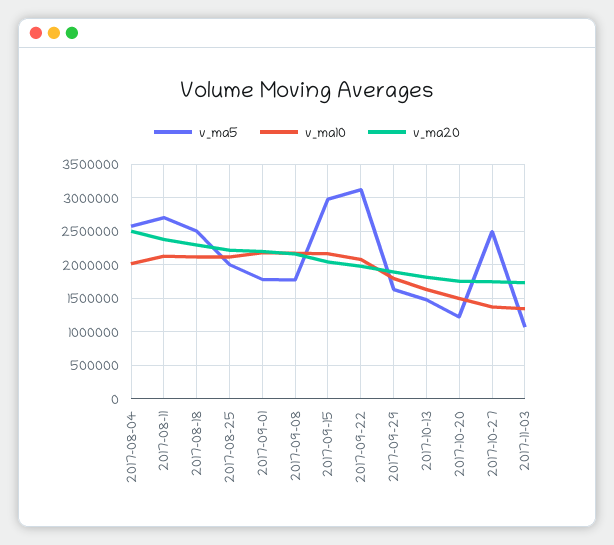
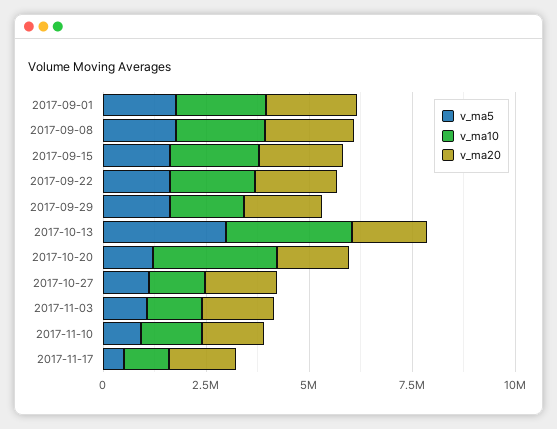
v_ma5, 2017-08-04: 2600000 -> none
v_ma10, 2017-08-04: 2000000 -> none
v_ma20, 2017-08-04: 2500000 -> none
v_ma5, 2017-08-11: 2700000 -> none
v_ma10, 2017-08-11: 2100000 -> none
v_ma20, 2017-08-11: 2400000 -> none
v_ma5, 2017-08-18: 2500000 -> none
v_ma10, 2017-08-18: 2100000 -> none
v_ma20, 2017-08-18: 2300000 -> none
v_ma5, 2017-08-25: 2000000 -> none
v_ma10, 2017-08-25: 2100000 -> none
v_ma20, 2017-08-25: 2200000 -> none
v_ma5, 2017-09-15: 3000000 -> 1500000
v_ma5, 2017-09-22: 3100000 -> 1500000
v_ma5, 2017-10-13: 1500000 -> 3000000
v_ma10, 2017-10-13: 1600000 -> 3000000
v_ma10, 2017-10-20: 1500000 -> 3000000
v_ma5, 2017-10-27: 2500000 -> 1000000
v_ma5, 2017-11-10: none -> 1000000
v_ma10, 2017-11-10: none -> 1500000
v_ma20, 2017-11-10: none -> 1500000
v_ma5, 2017-11-17: none -> 500000
v_ma10, 2017-11-17: none -> 1000000
v_ma20, 2017-11-17: none -> 1500000

